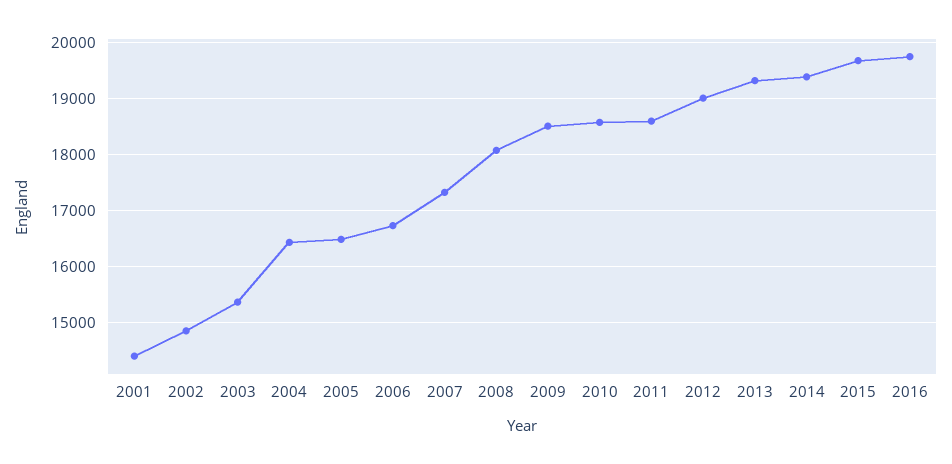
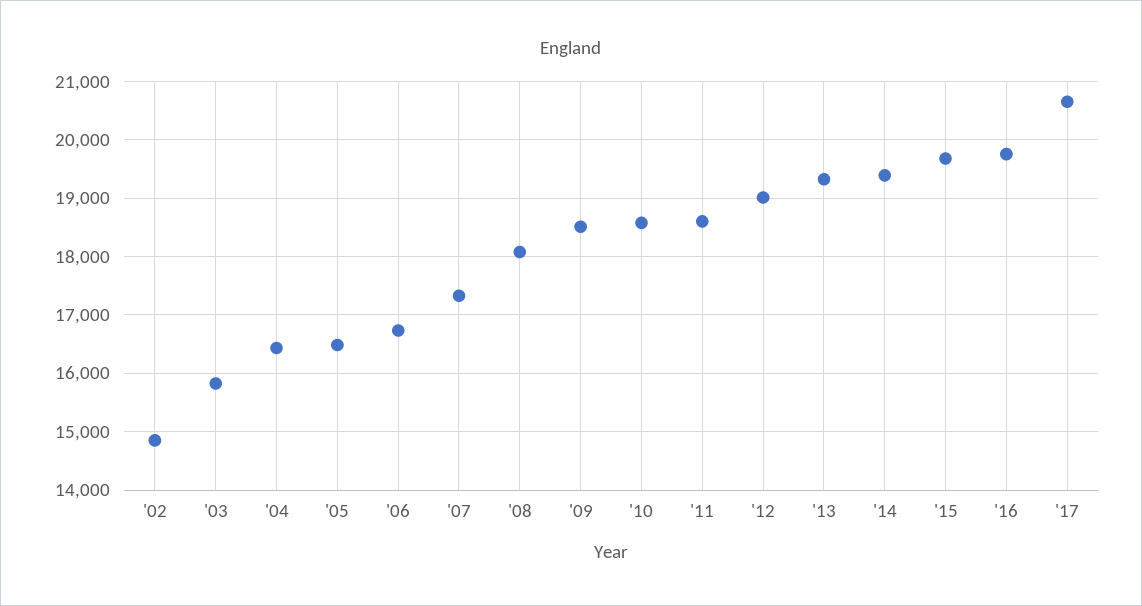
2001: 14400 -> none
2003: 15400 -> 15800
'17: none -> 20600

